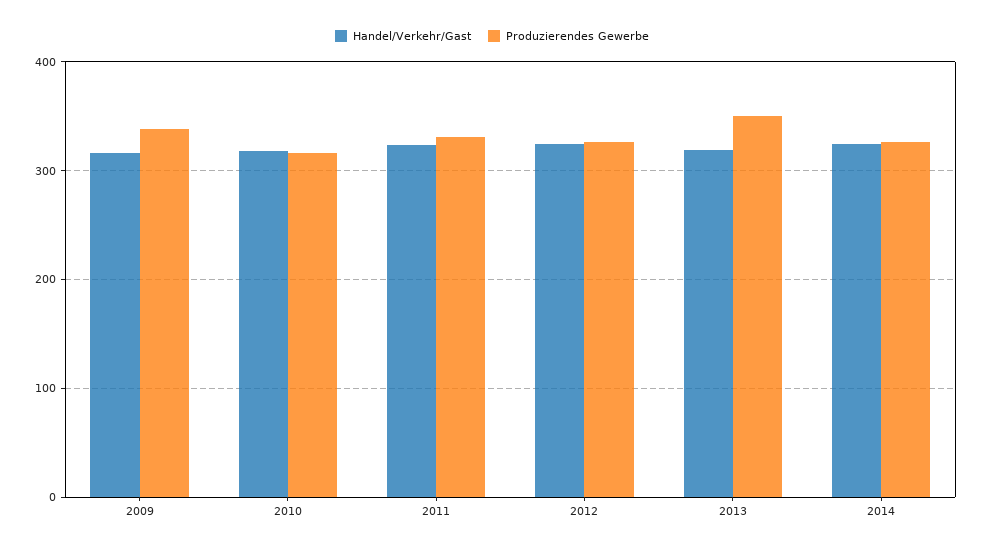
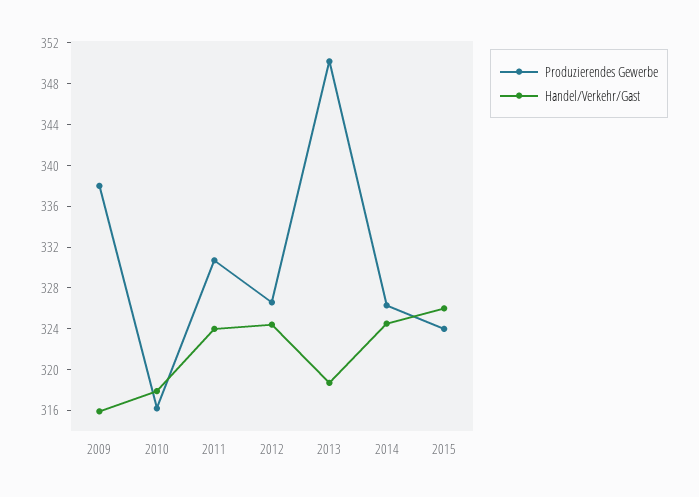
Produzierendes Gewerbe, 2015: none -> 324
Handel/Verkehr/Gast, 2015: none -> 326

